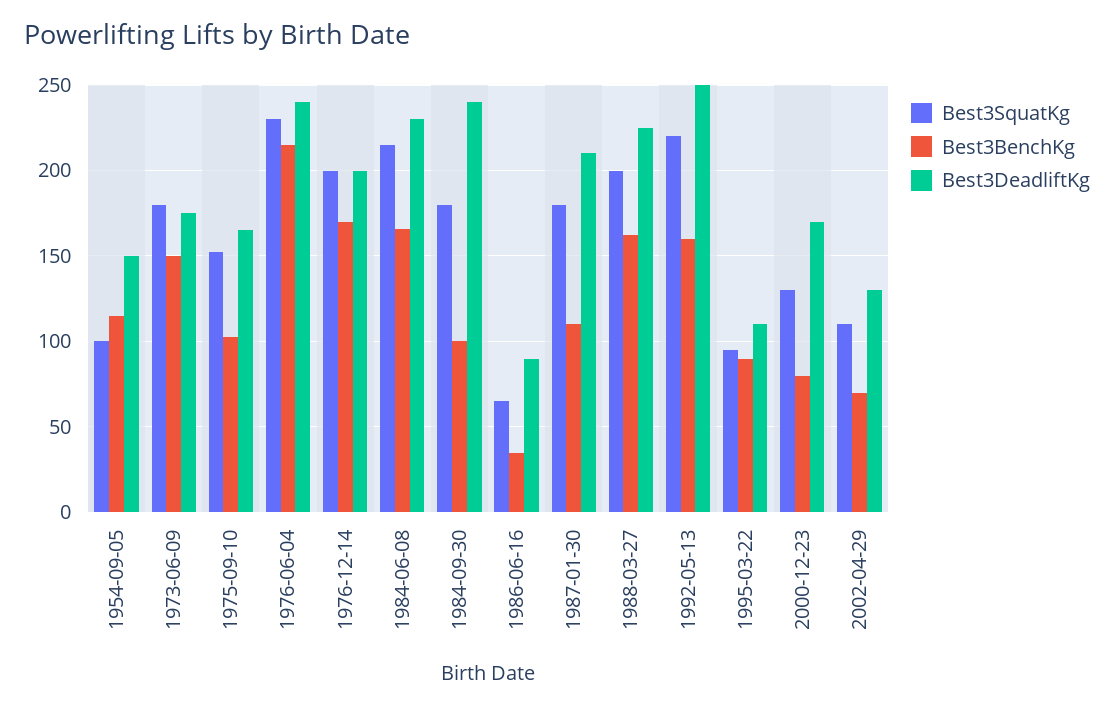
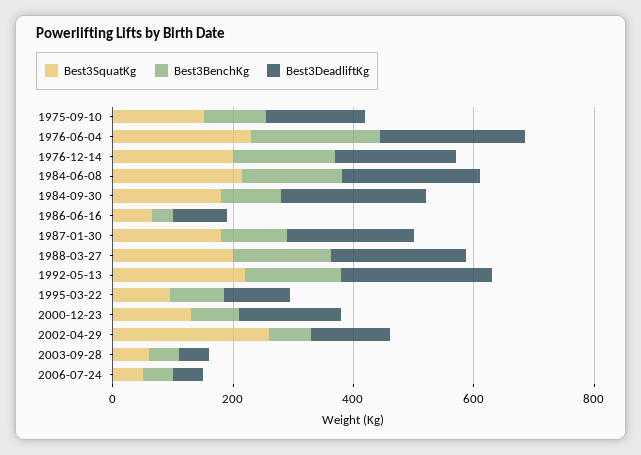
Best3SquatKg, 1954-09-05: 100 -> none
Best3BenchKg, 1954-09-05: 115 -> none
Best3DeadliftKg, 1954-09-05: 150 -> none
Best3SquatKg, 1973-06-09: 180 -> none
Best3BenchKg, 1973-06-09: 150 -> none
Best3DeadliftKg, 1973-06-09: 175 -> none
Best3SquatKg, 2002-04-29: 110 -> 250
Best3SquatKg, 2003-09-28: none -> 50
Best3BenchKg, 2003-09-28: none -> 50
Best3DeadliftKg, 2003-09-28: none -> 50
Best3SquatKg, 2006-07-24: none -> 50
Best3BenchKg, 2006-07-24: none -> 50
Best3DeadliftKg, 2006-07-24: none -> 50

